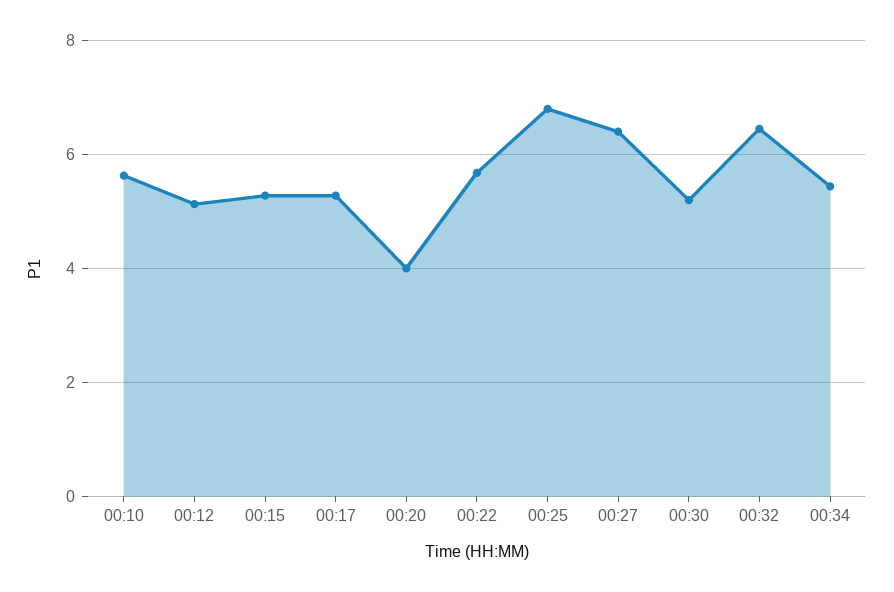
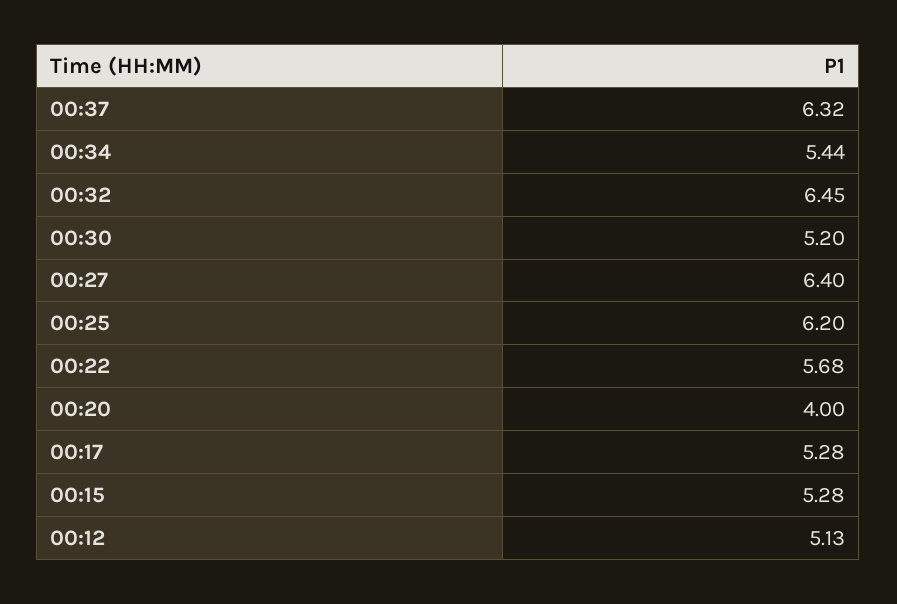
00:10: 5.6 -> none
00:25: 6.8 -> 6.2
00:37: none -> 6.32

